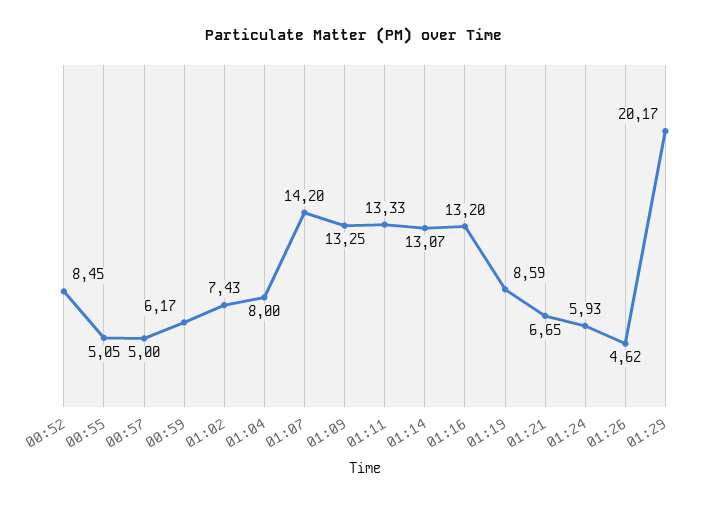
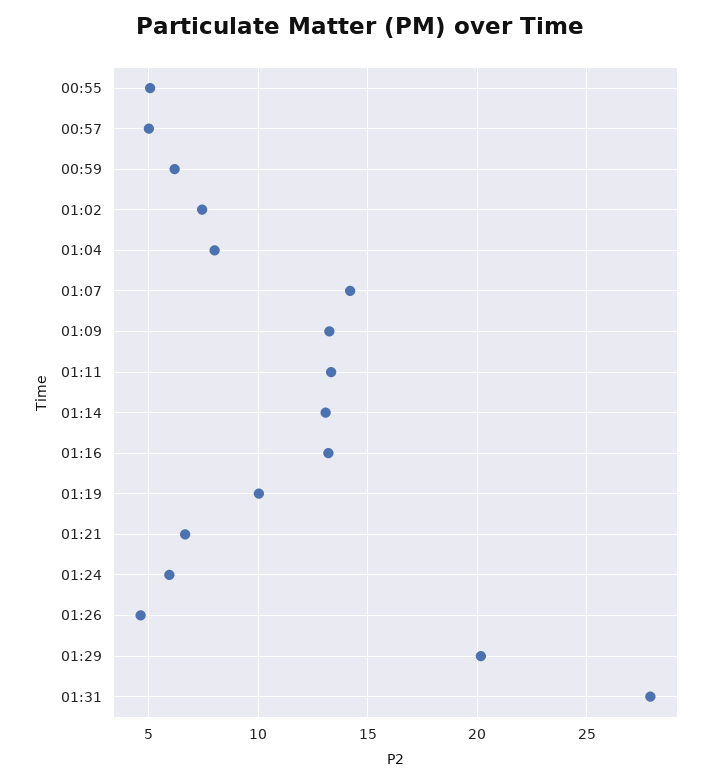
00:52: 8.45 -> none
01:19: 8.59 -> 10
01:31: none -> 28

